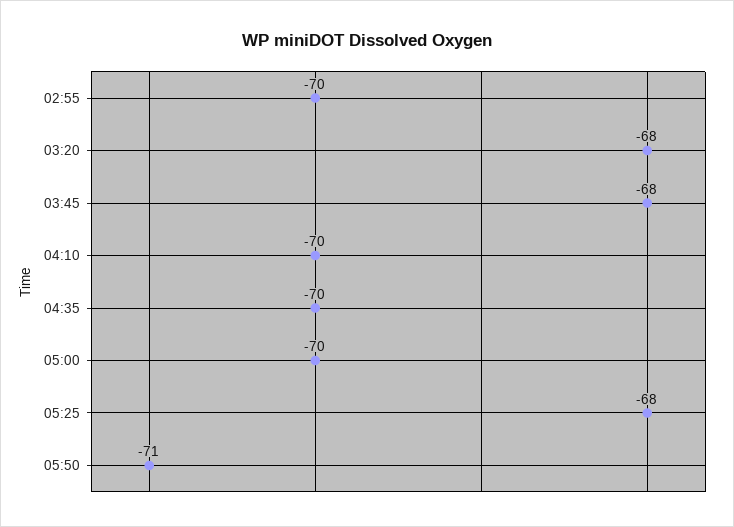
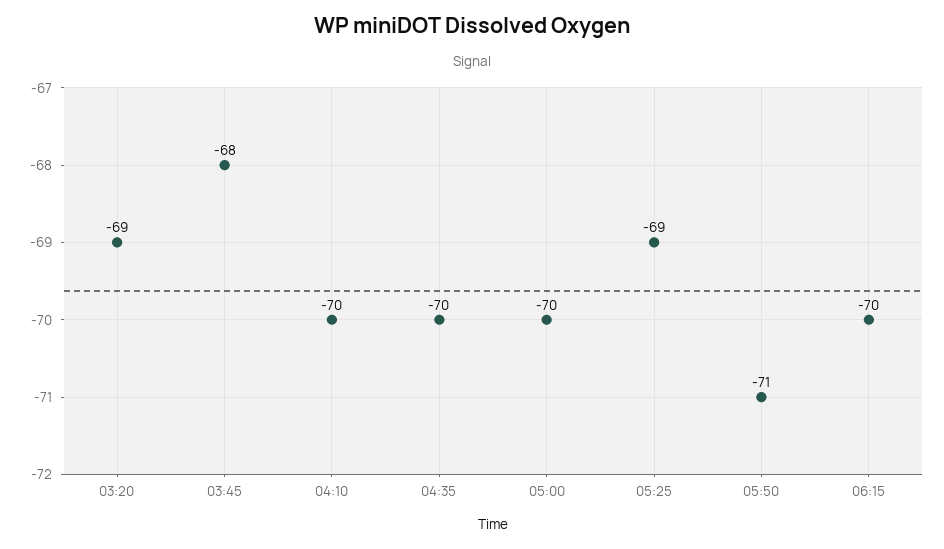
02:55: -70 -> none
03:20: -68 -> -69
05:25: -68 -> -69
06:15: none -> -70

